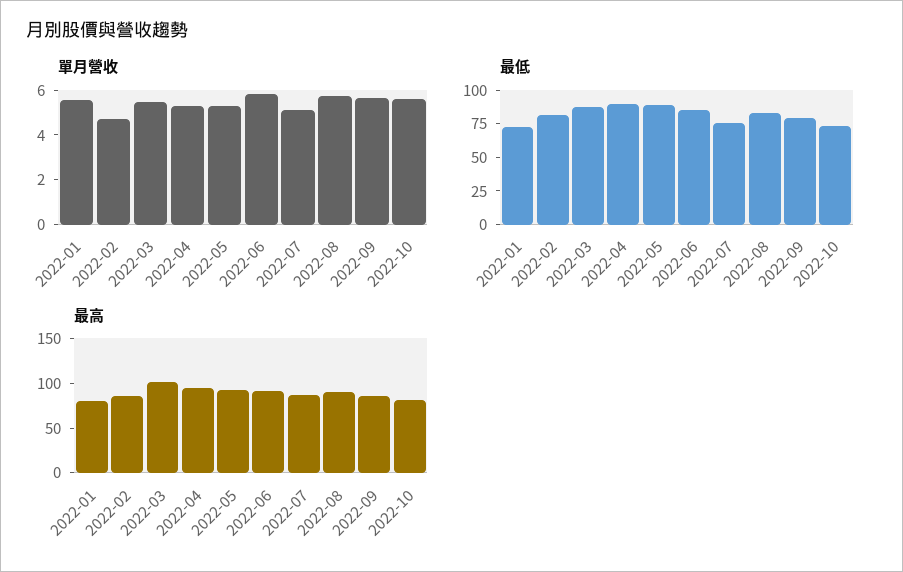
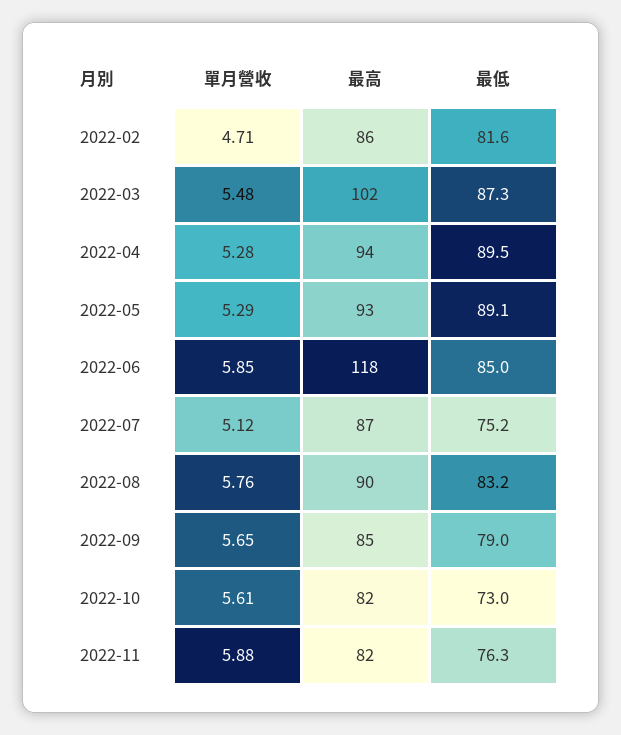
單月營收, 2022-01: 5.5 -> none
最低, 2022-01: 75 -> none
最高, 2022-01: 80 -> none
最高, 2022-06: 90 -> 118
單月營收, 2022-11: none -> 5.88
最高, 2022-11: none -> 82
最低, 2022-11: none -> 76.3

